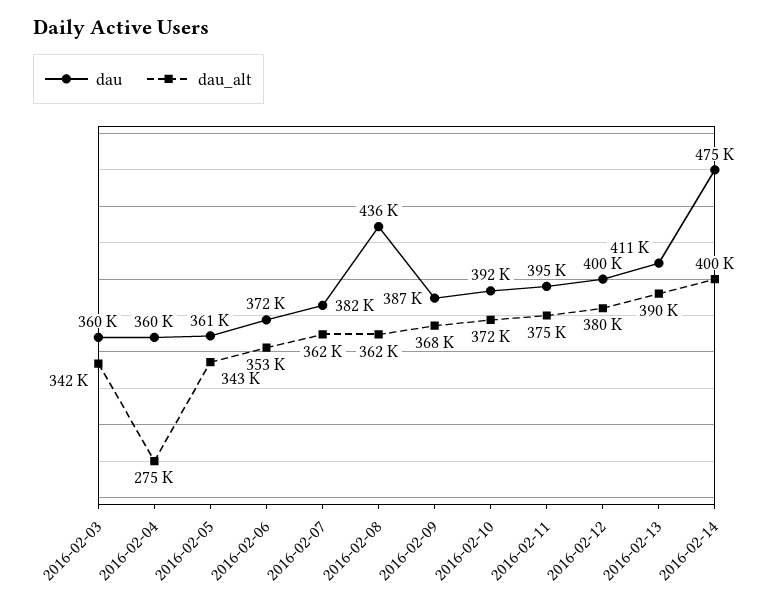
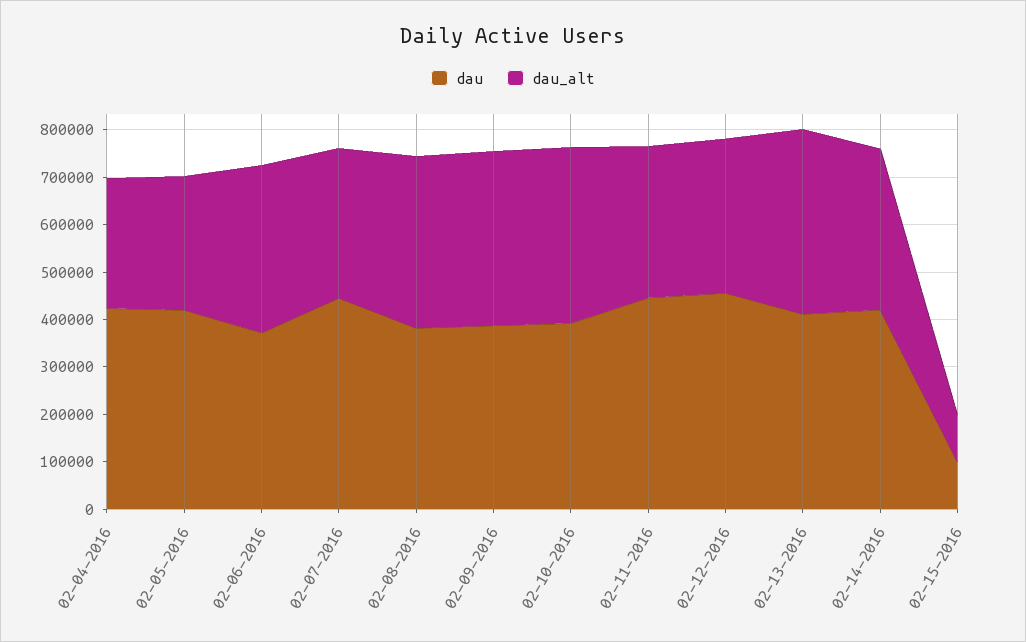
dau, 2016-02-03: 360000 -> none
dau_alt, 2016-02-03: 342000 -> none
dau, 2016-02-04: 360000 -> 420000
dau, 2016-02-05: 361000 -> 420000
dau_alt, 2016-02-05: 343000 -> 280000
dau, 2016-02-07: 382000 -> 440000
dau_alt, 2016-02-07: 362000 -> 320000
dau, 2016-02-08: 436000 -> 380000
dau, 2016-02-11: 395000 -> 440000
dau_alt, 2016-02-11: 375000 -> 320000
dau, 2016-02-12: 400000 -> 460000
dau_alt, 2016-02-12: 380000 -> 320000
dau, 2016-02-14: 475000 -> 420000
dau_alt, 2016-02-14: 400000 -> 340000
dau, 02-15-2016: none -> 100000
dau_alt, 02-15-2016: none -> 100000

